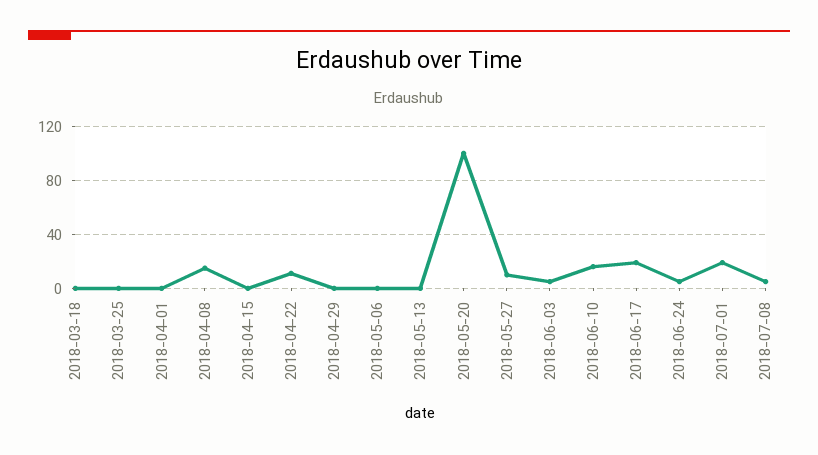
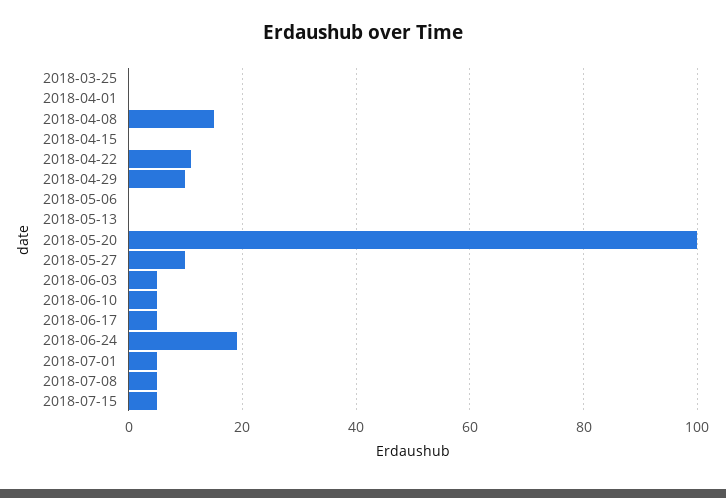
2018-03-18: 0 -> none
2018-04-29: 0 -> 10
2018-06-10: 15 -> 5
2018-06-17: 20 -> 5
2018-06-24: 5 -> 20
2018-07-01: 20 -> 5
2018-07-15: none -> 5

